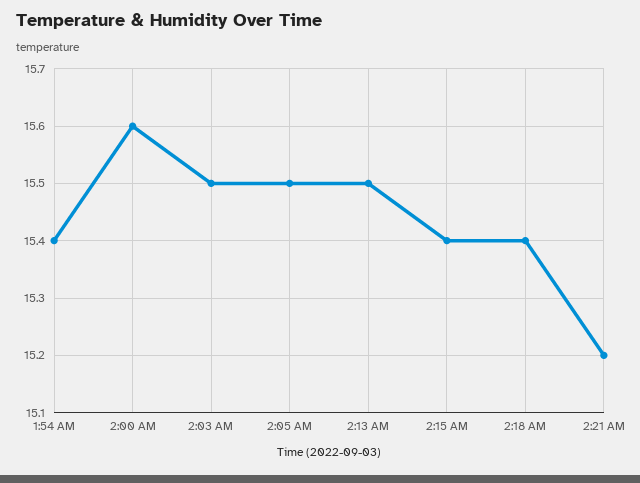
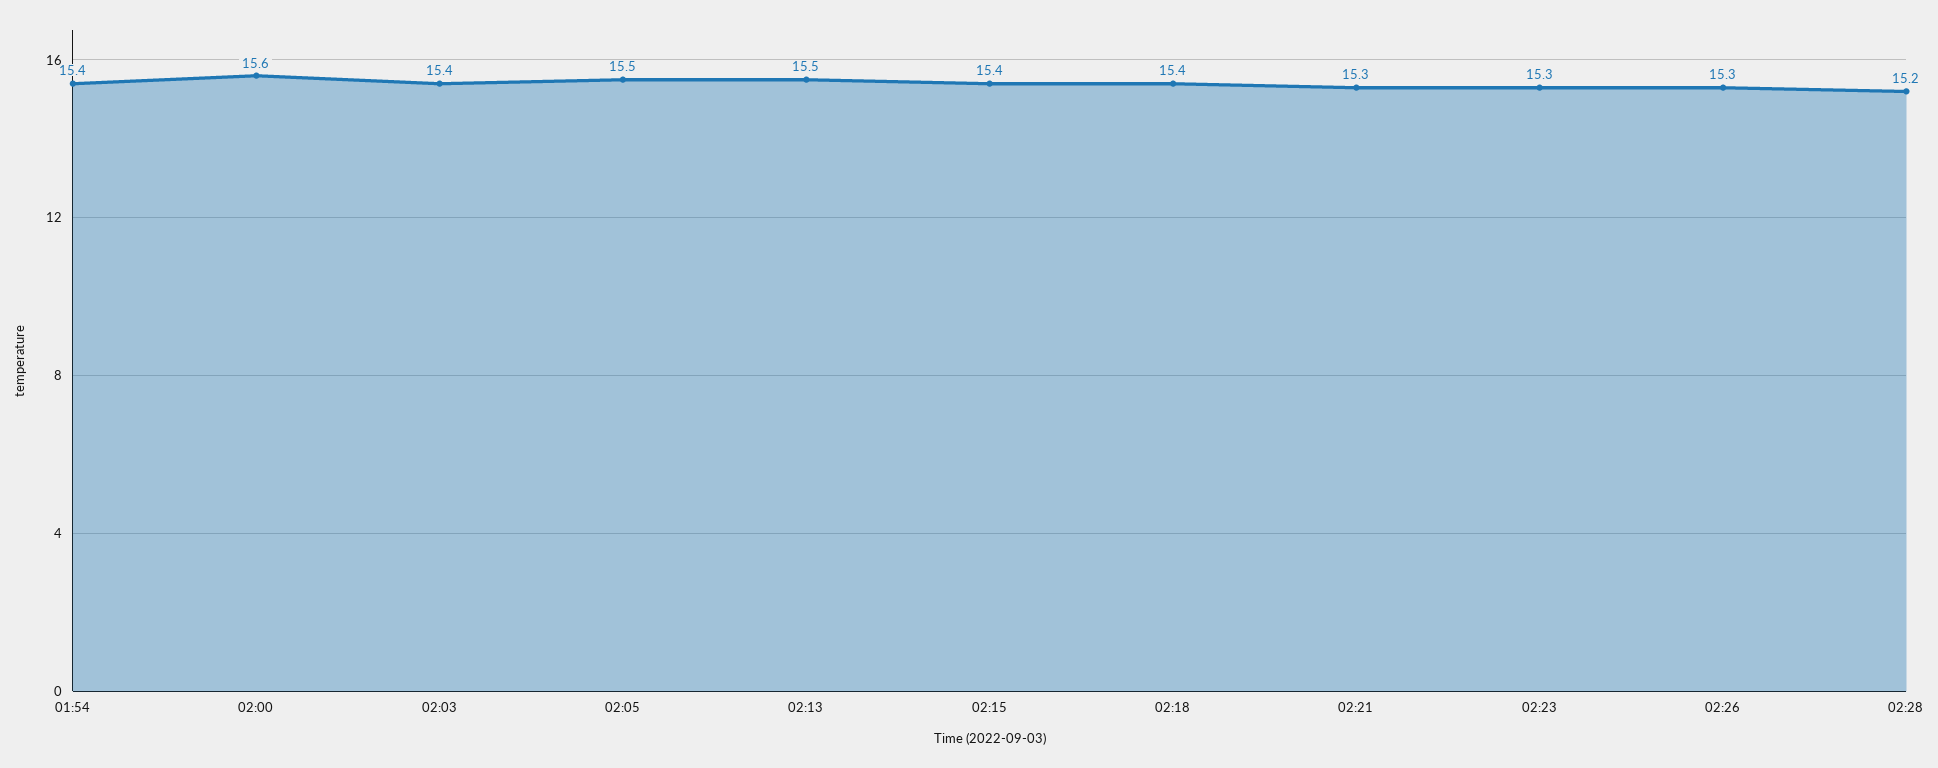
2:03 AM: 15.5 -> 15.4
2:21 AM: 15.2 -> 15.3
02:23: none -> 15.3
02:26: none -> 15.3
02:28: none -> 15.2

